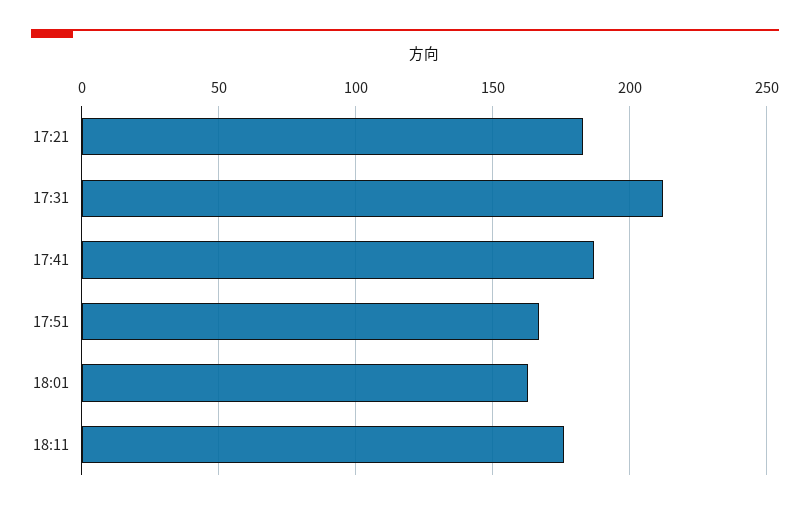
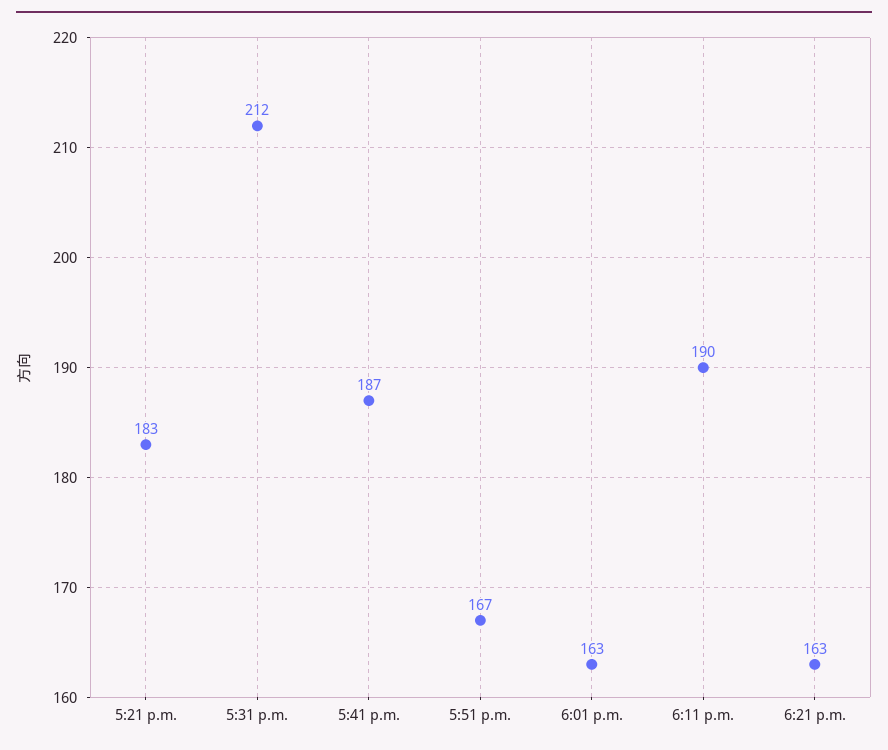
18:11: 175 -> 190
6:21 p.m.: none -> 163

